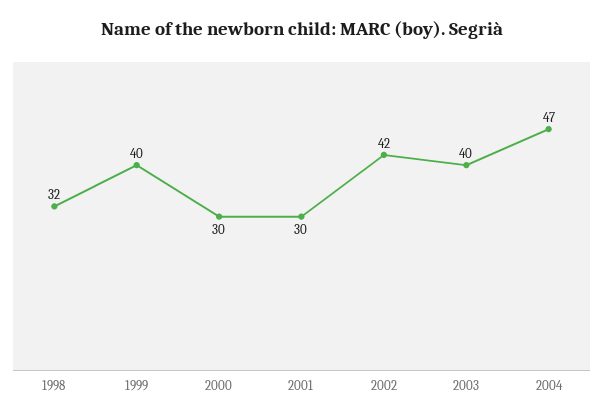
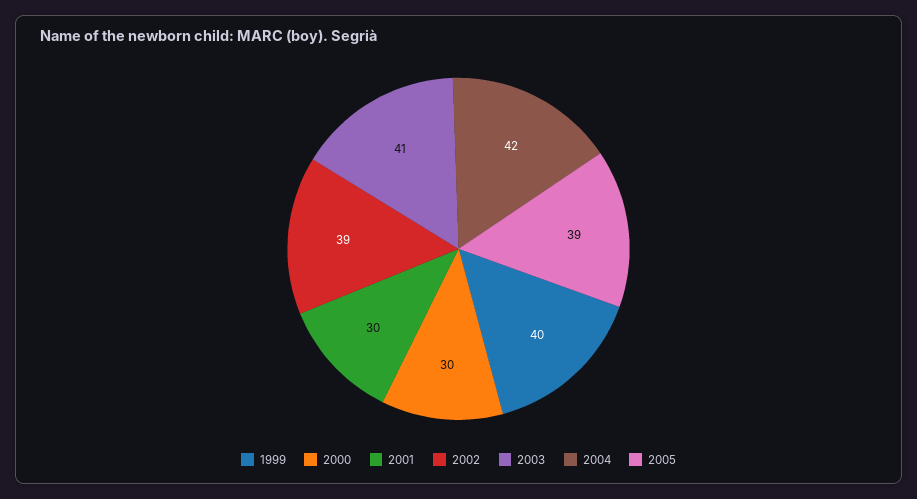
1998: 32 -> none
2002: 42 -> 39
2003: 40 -> 41
2004: 47 -> 42
2005: none -> 39

